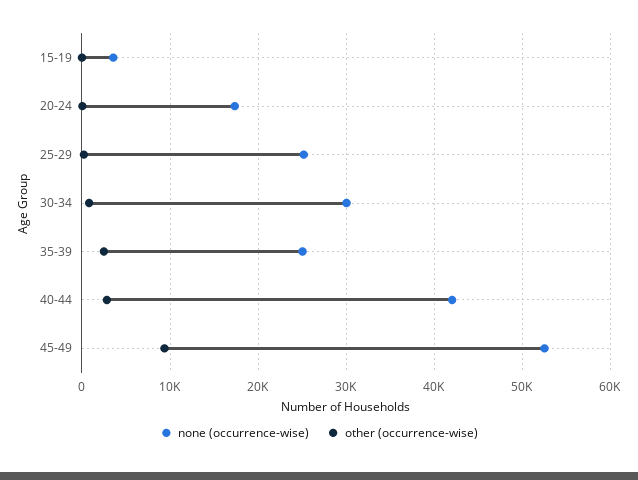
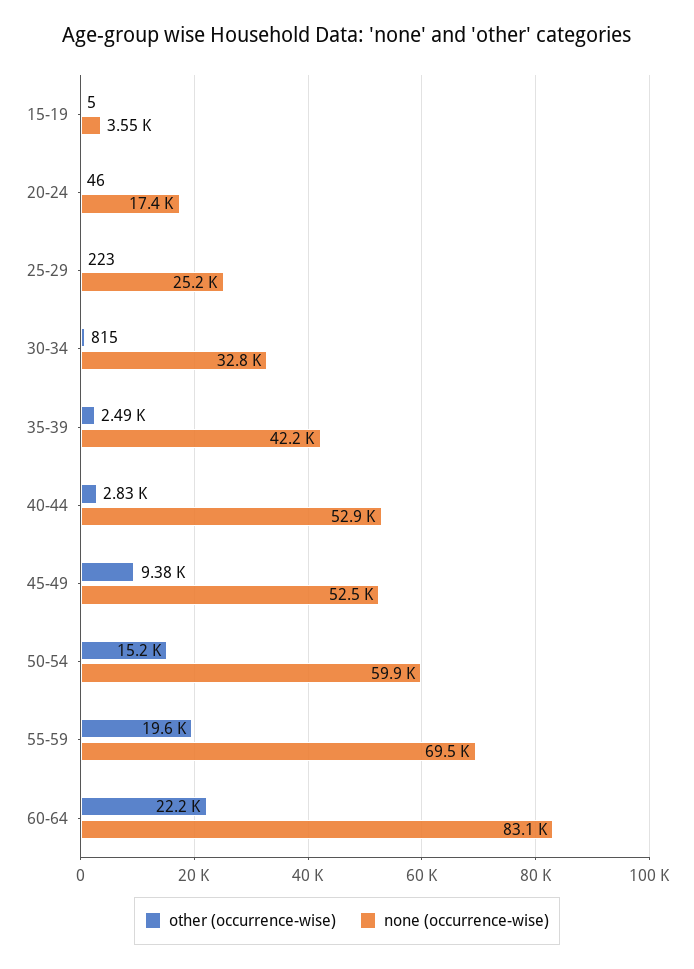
none (occurrence-wise), 30-34: 30000 -> 32800
none (occurrence-wise), 35-39: 25000 -> 42200
none (occurrence-wise), 40-44: 42000 -> 52900
other (occurrence-wise), 50-54: none -> 15200
none (occurrence-wise), 50-54: none -> 59900
other (occurrence-wise), 55-59: none -> 19600
none (occurrence-wise), 55-59: none -> 69500
other (occurrence-wise), 60-64: none -> 22200
none (occurrence-wise), 60-64: none -> 83100

